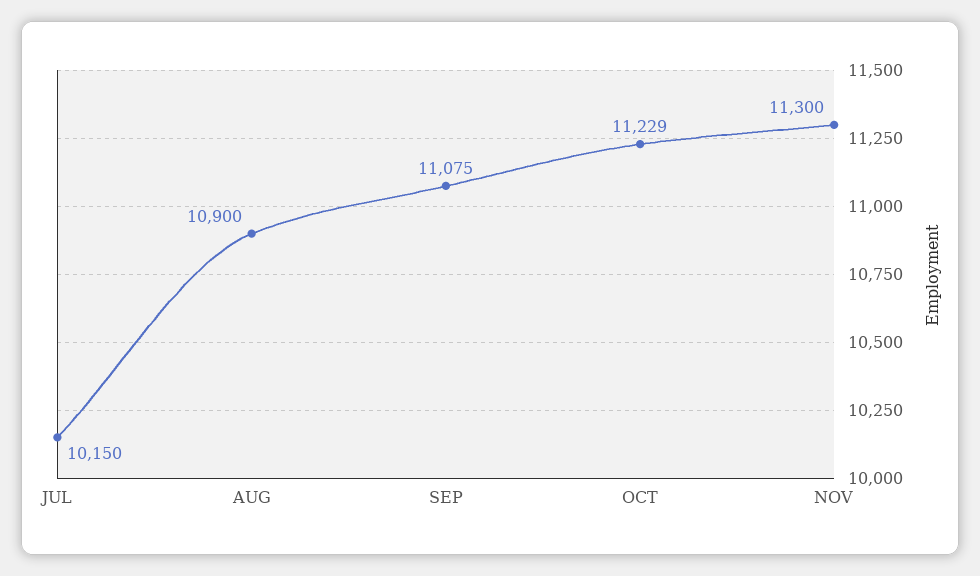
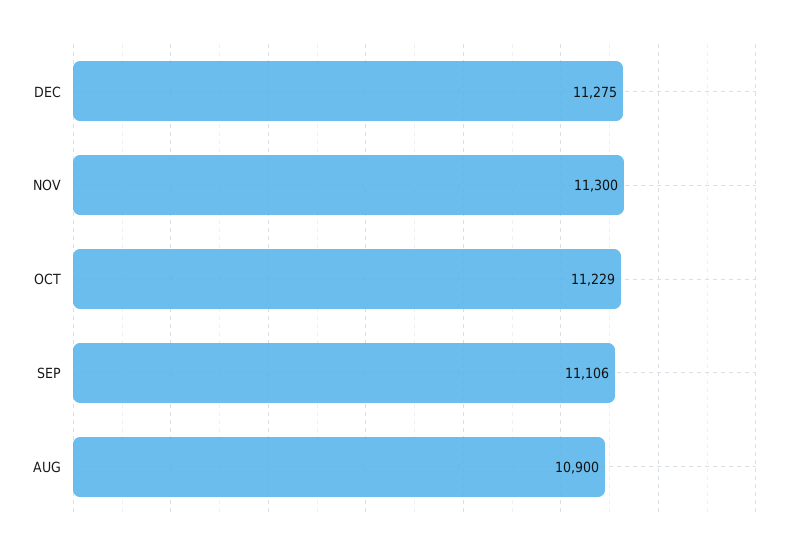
JUL: 10150 -> none
SEP: 11075 -> 11106
DEC: none -> 11275

